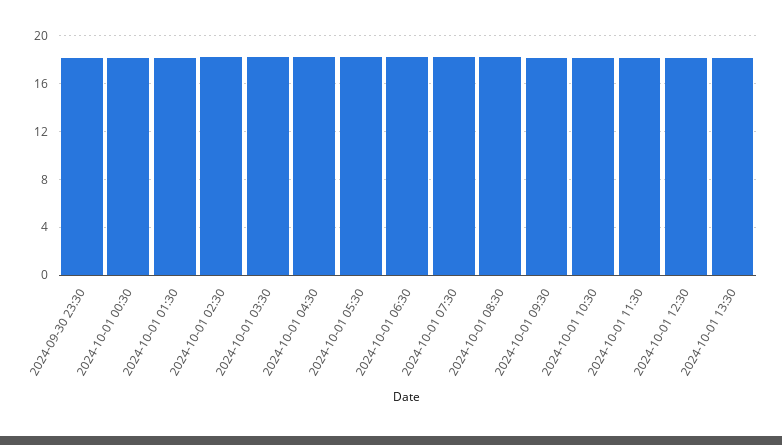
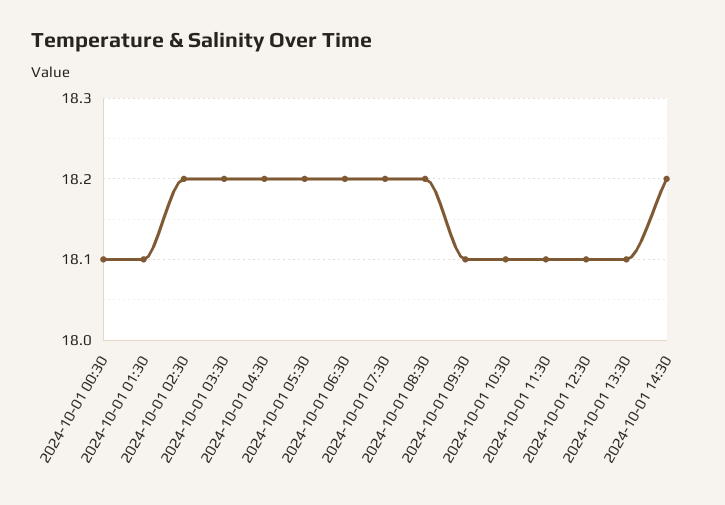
2024-09-30 23:30: 18 -> none
2024-10-01 14:30: none -> 18.2

